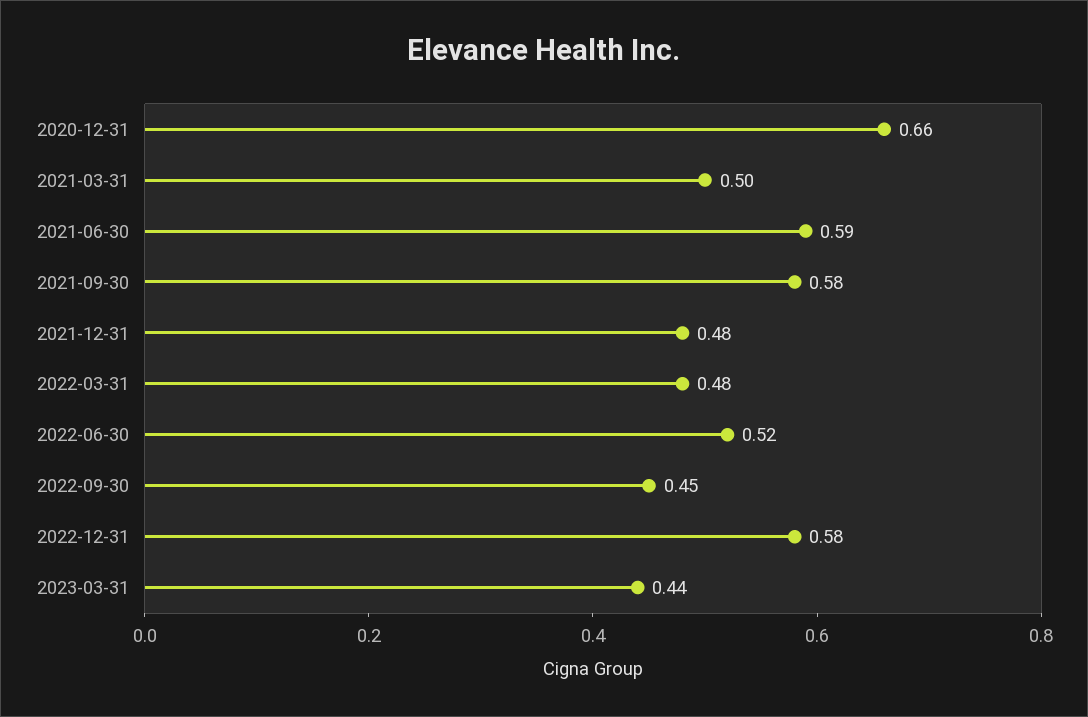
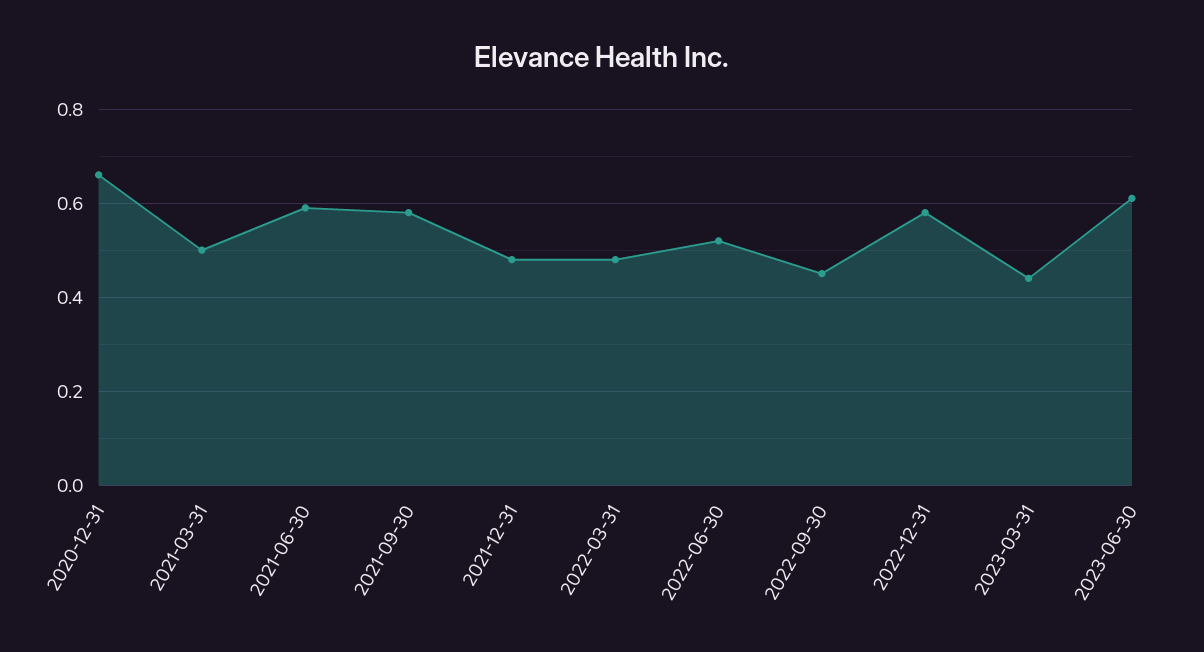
2023-06-30: none -> 0.6

